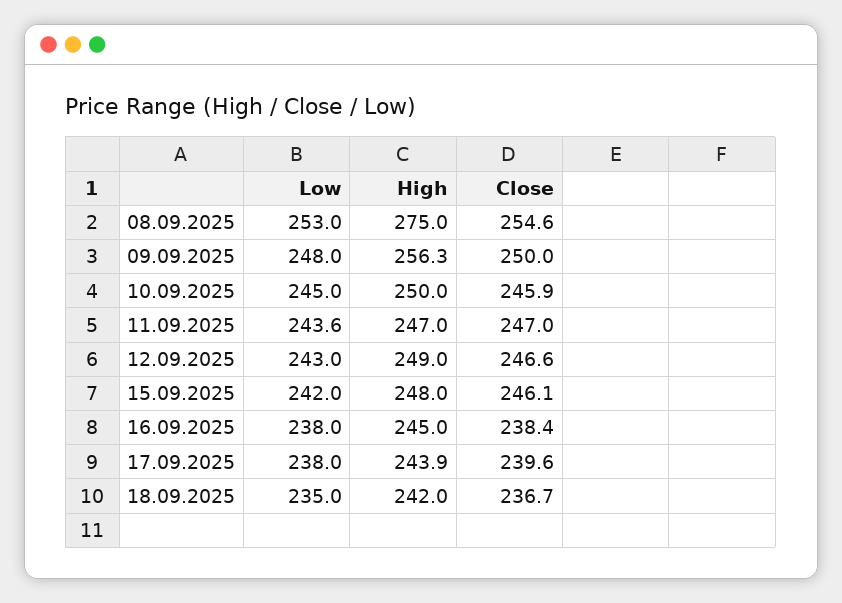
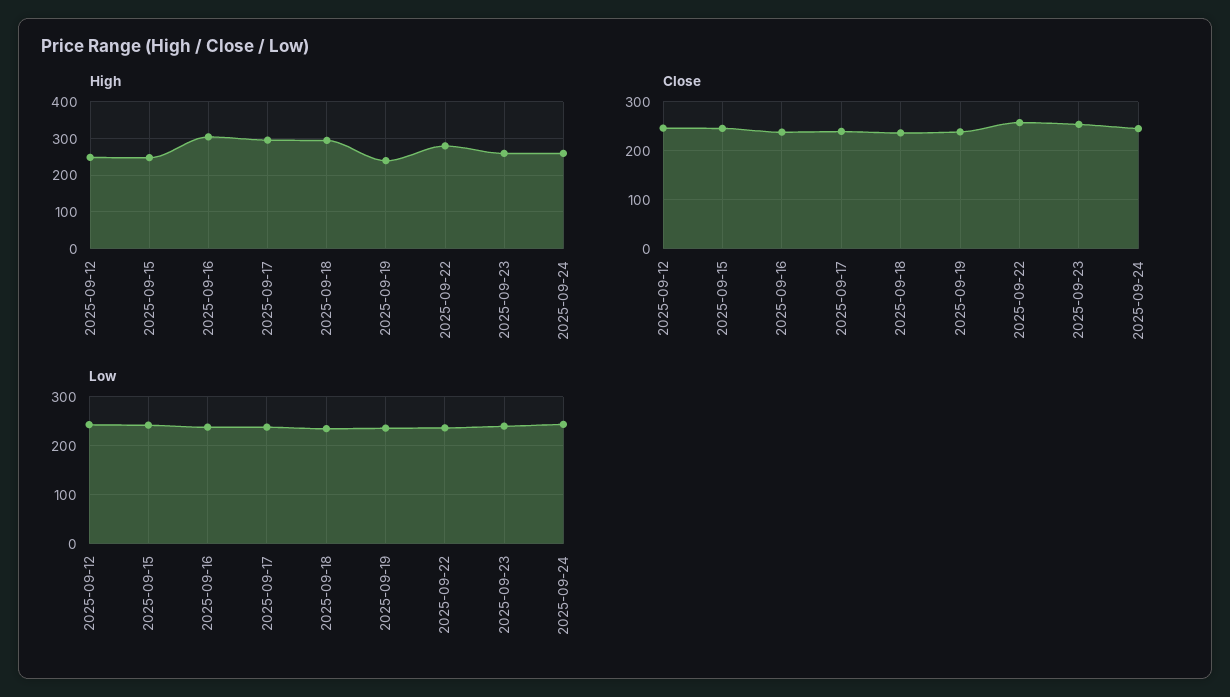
Low, 08.09.2025: 253 -> none
High, 08.09.2025: 275 -> none
Close, 08.09.2025: 254.6 -> none
Low, 09.09.2025: 248 -> none
High, 09.09.2025: 256.3 -> none
Close, 09.09.2025: 250 -> none
Low, 10.09.2025: 245 -> none
High, 10.09.2025: 250 -> none
Close, 10.09.2025: 245.9 -> none
Low, 11.09.2025: 243.6 -> none
High, 11.09.2025: 247 -> none
Close, 11.09.2025: 247 -> none
High, 16.09.2025: 245 -> 300
High, 17.09.2025: 243.9 -> 300
High, 18.09.2025: 242 -> 300
High, 2025-09-19: none -> 240
High, 2025-09-22: none -> 280
High, 2025-09-23: none -> 260
High, 2025-09-24: none -> 260
Close, 2025-09-19: none -> 240
Close, 2025-09-22: none -> 260
Close, 2025-09-23: none -> 260
Close, 2025-09-24: none -> 240
Low, 2025-09-19: none -> 240
Low, 2025-09-22: none -> 240
Low, 2025-09-23: none -> 240
Low, 2025-09-24: none -> 240

